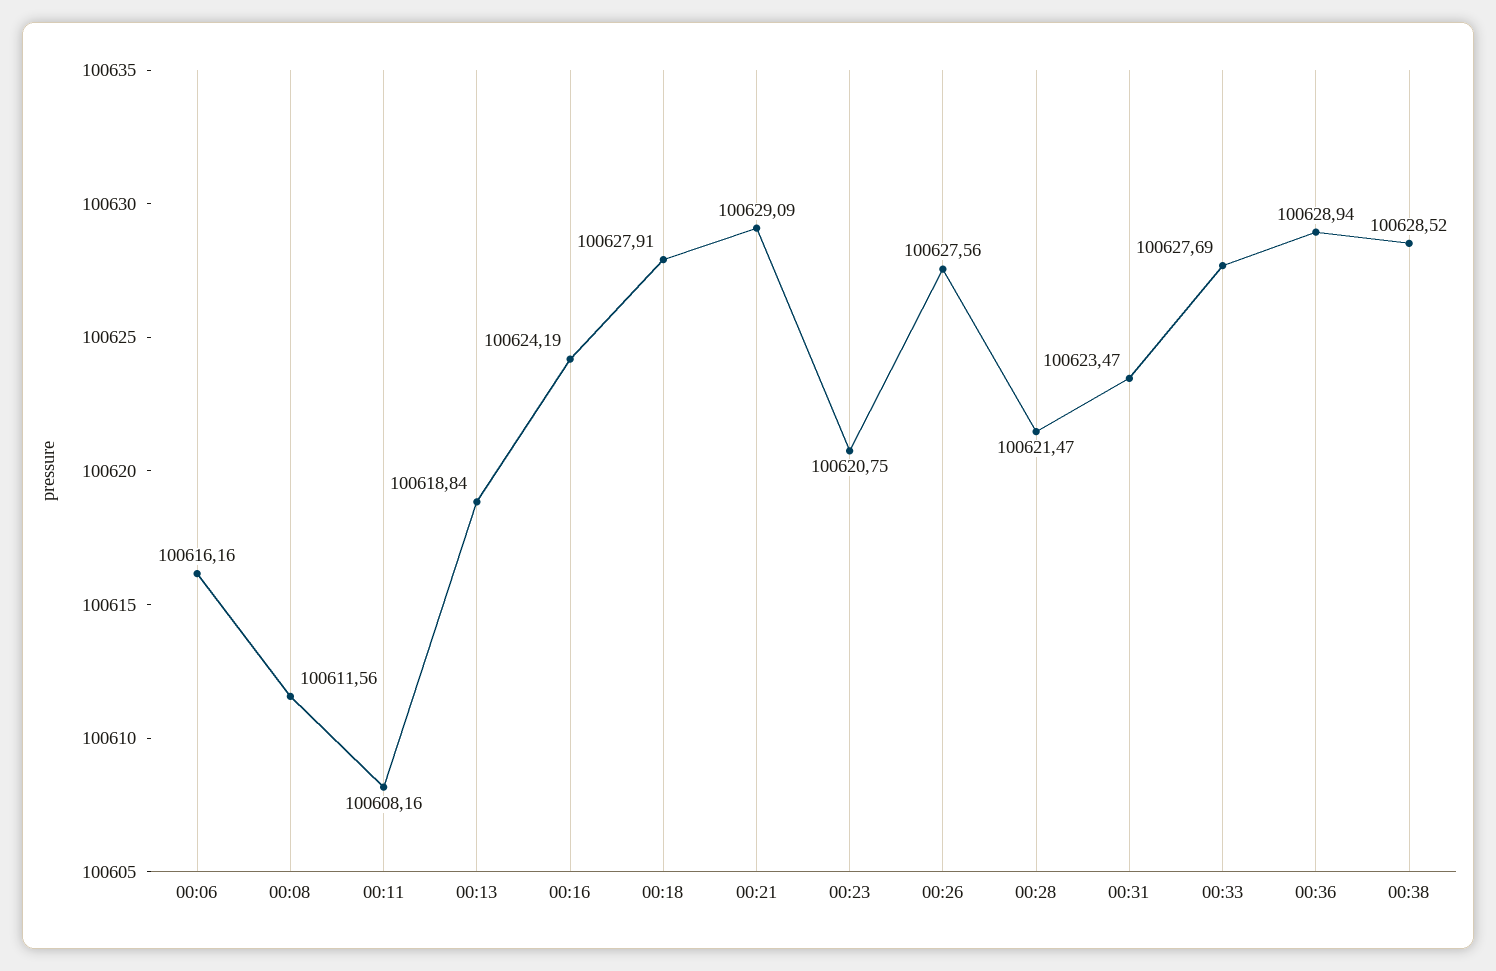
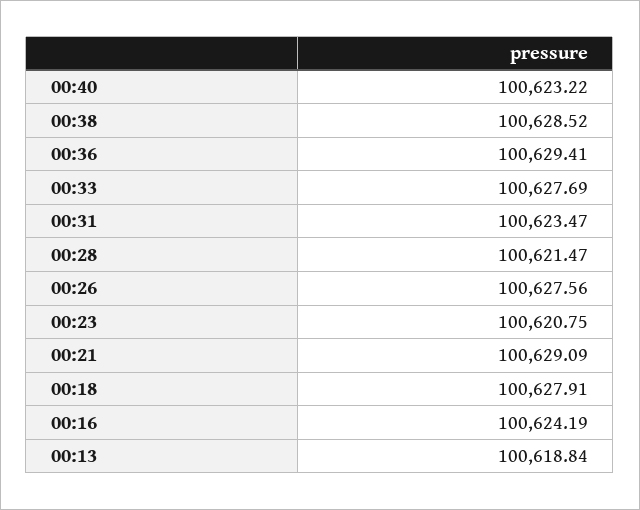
00:06: 100616.16 -> none
00:08: 100611.56 -> none
00:11: 100608.16 -> none
00:36: 100628.94 -> 100629.41
00:40: none -> 100623.22

